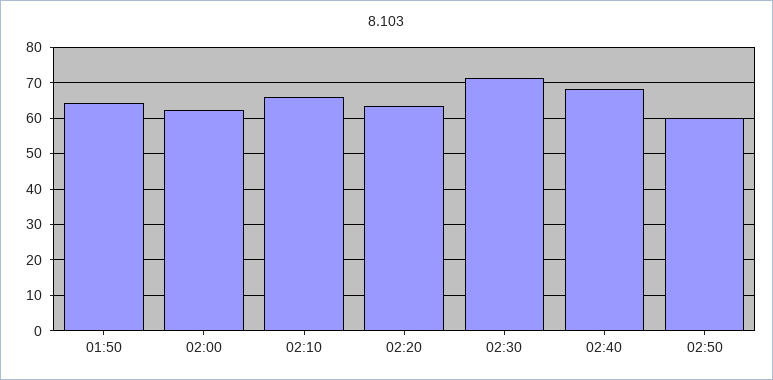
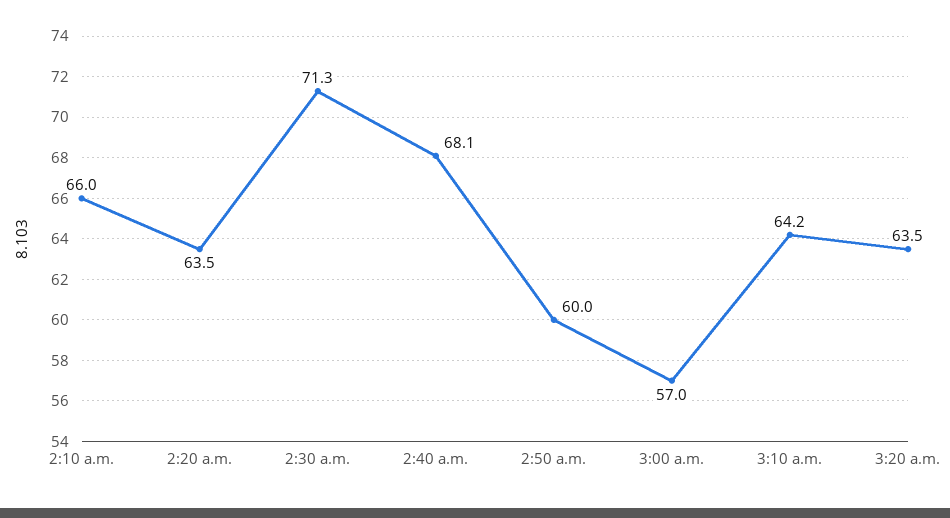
01:50: 64 -> none
02:00: 62 -> none
3:00 a.m.: none -> 57
3:10 a.m.: none -> 64.2
3:20 a.m.: none -> 63.5

